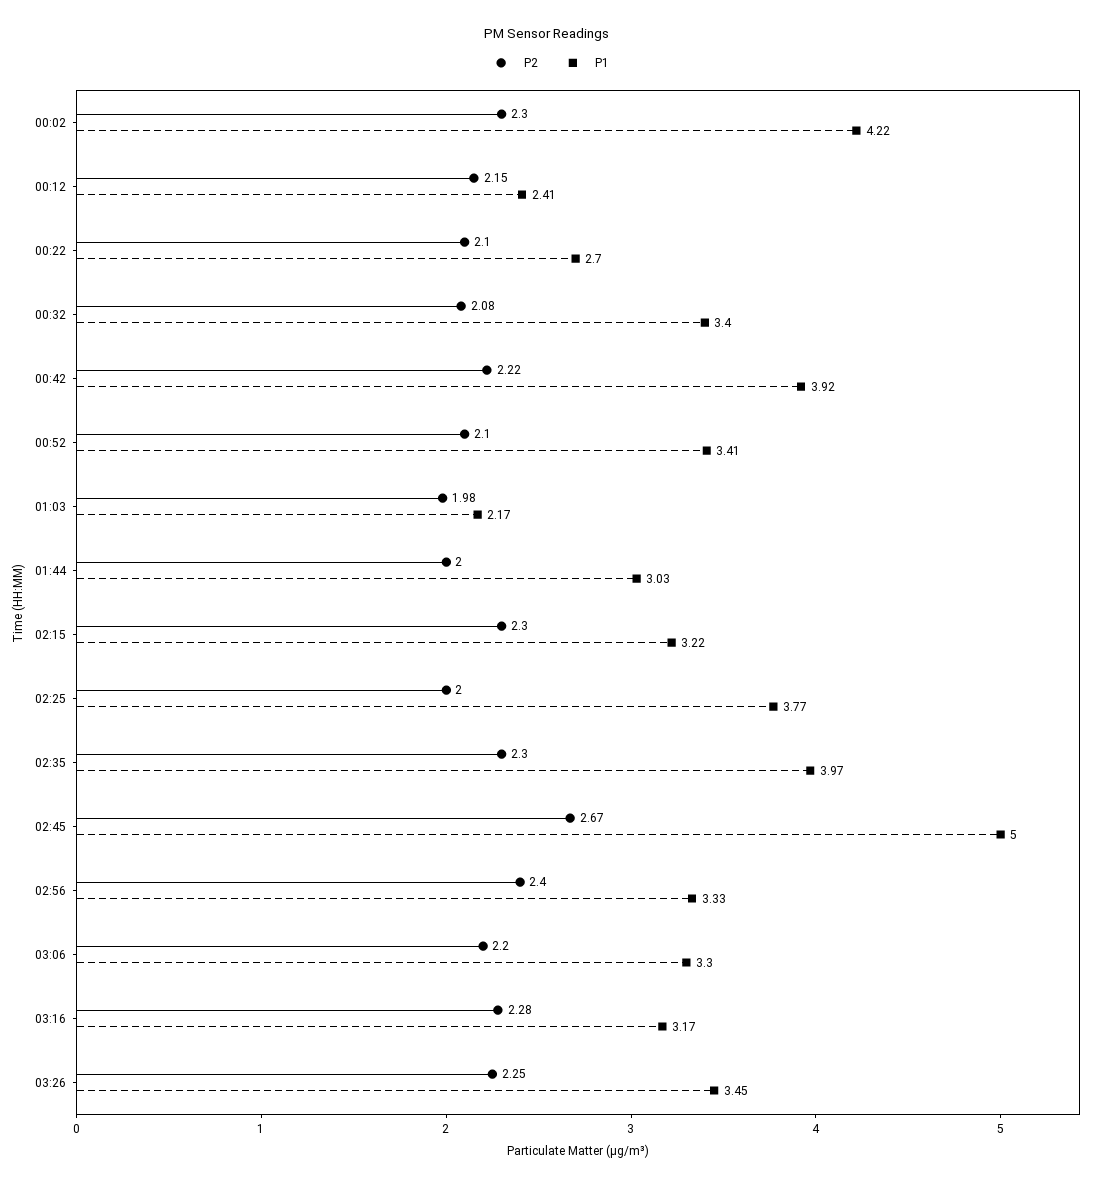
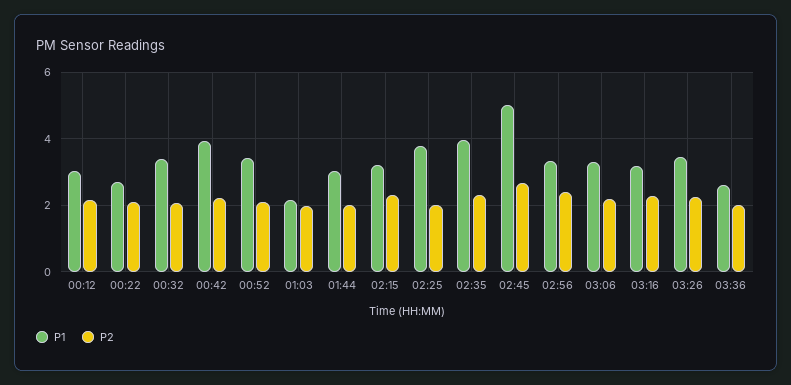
P2, 00:02: 2.3 -> none
P1, 00:02: 4.22 -> none
P1, 00:12: 2.41 -> 3
P1, 03:36: none -> 2.6
P2, 03:36: none -> 2

